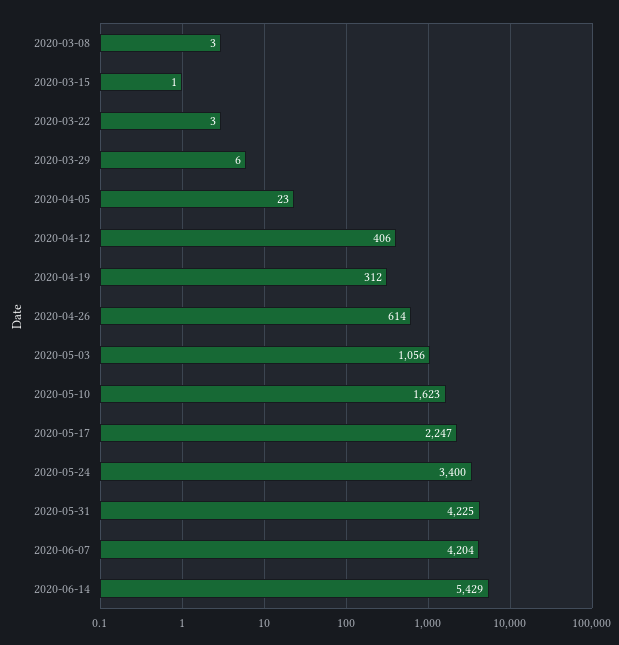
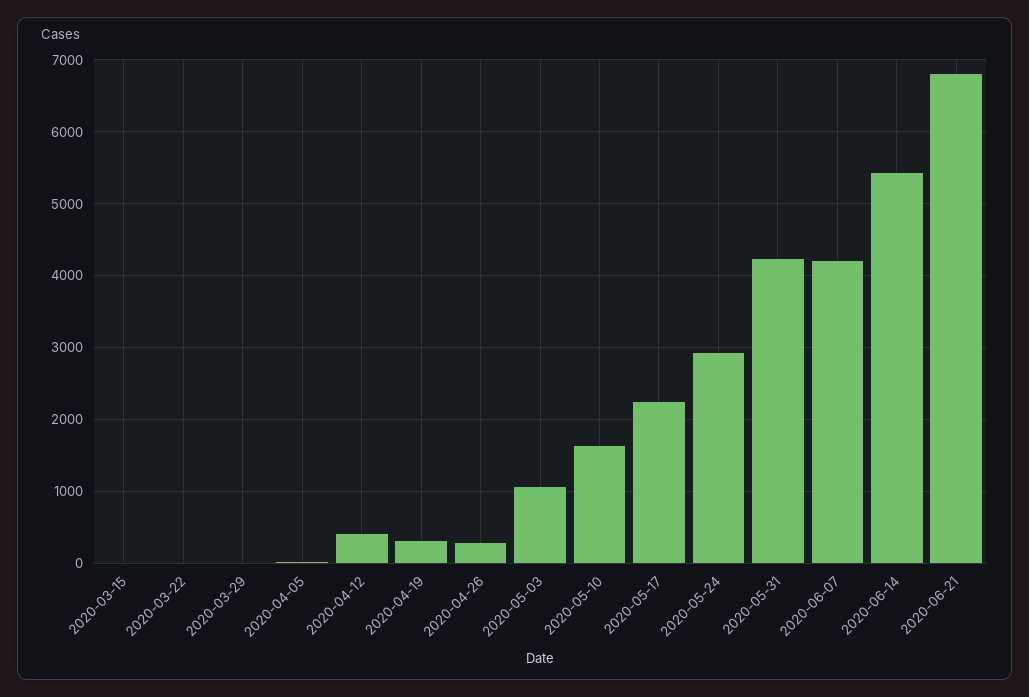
2020-03-08: 3 -> none
2020-04-26: 614 -> 300
2020-05-24: 3400 -> 2900
2020-06-21: none -> 6800

